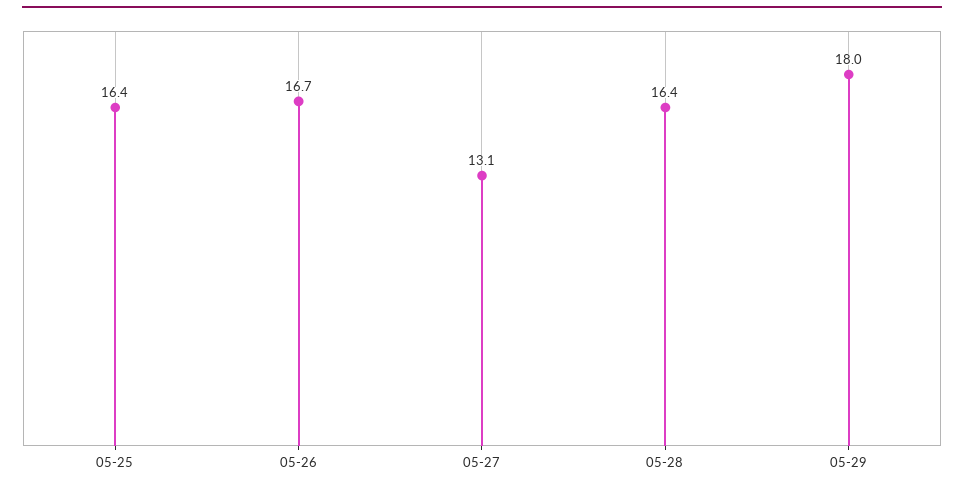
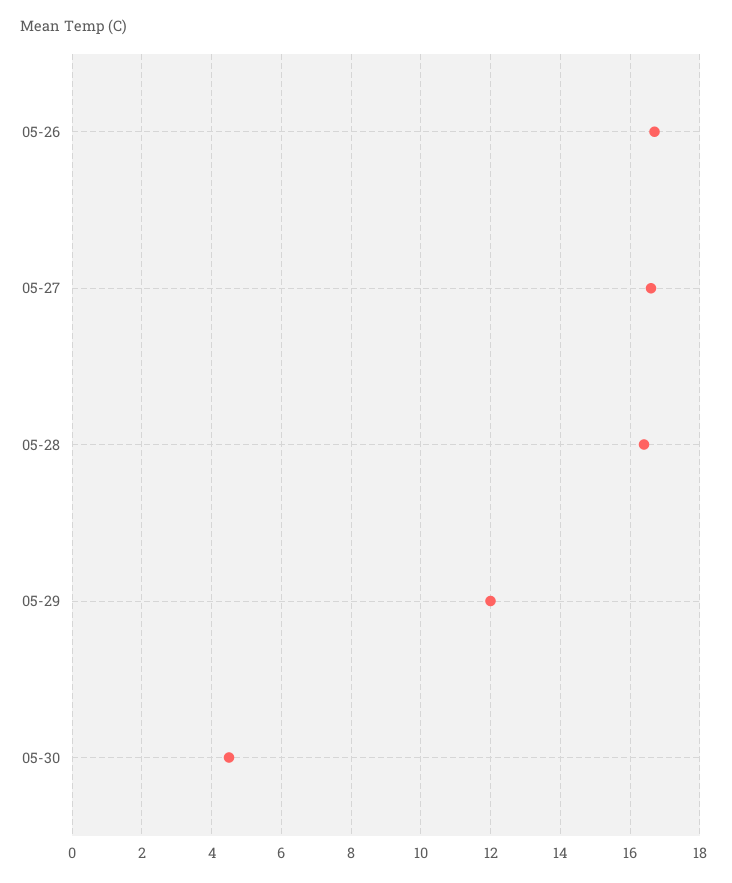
05-25: 16.4 -> none
05-27: 13.1 -> 16.5
05-29: 18 -> 12
05-30: none -> 4.5

